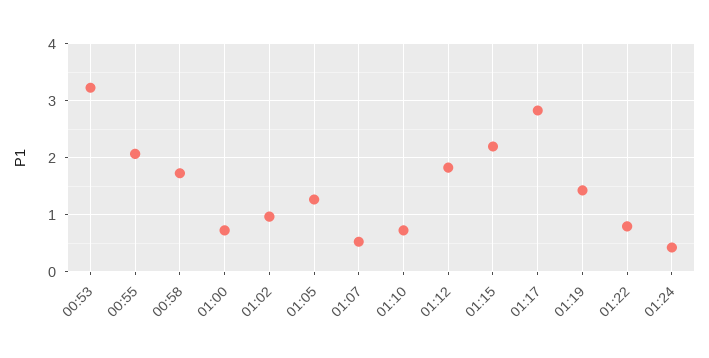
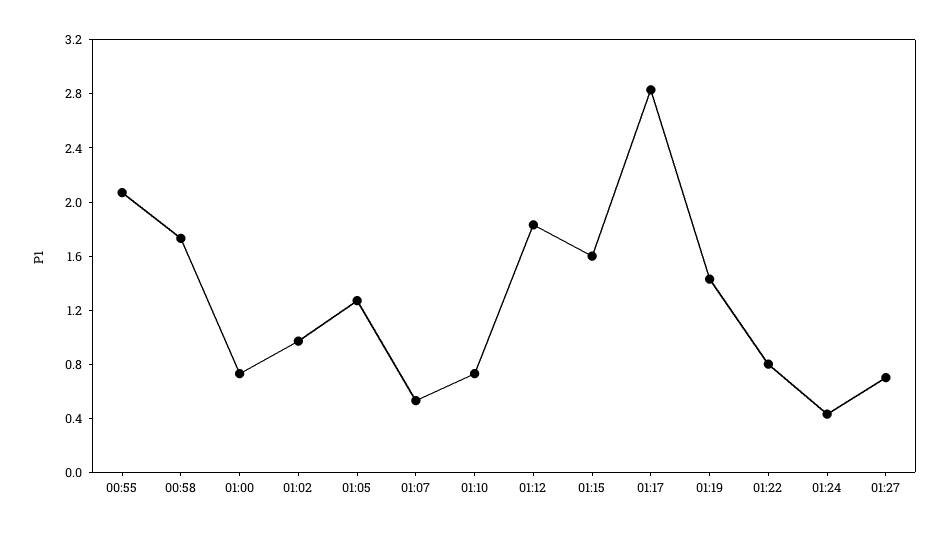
00:53: 3.2 -> none
01:15: 2.2 -> 1.6
01:27: none -> 0.7

